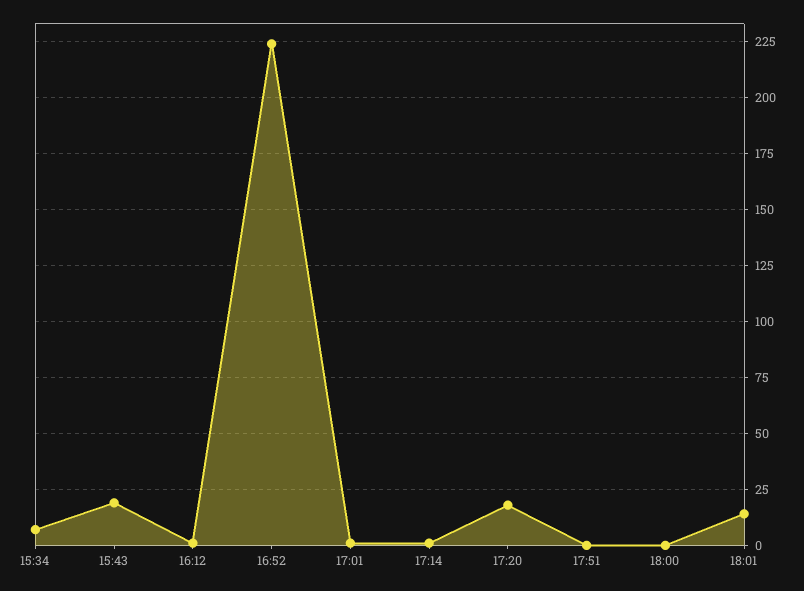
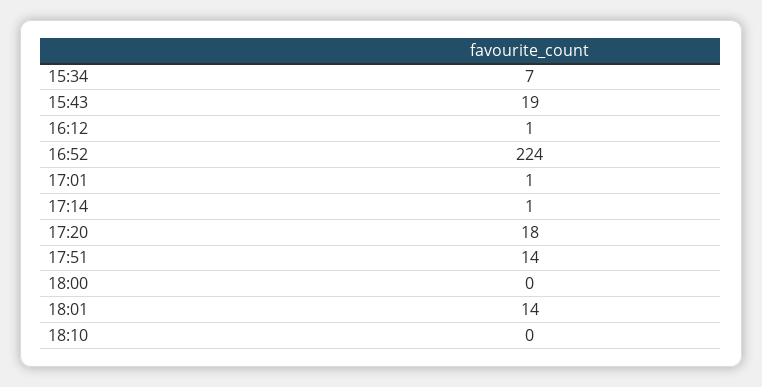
17:51: 0 -> 14
18:10: none -> 0

